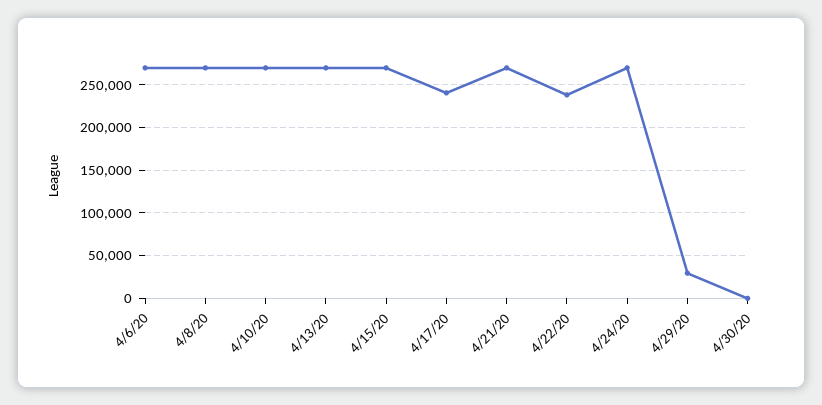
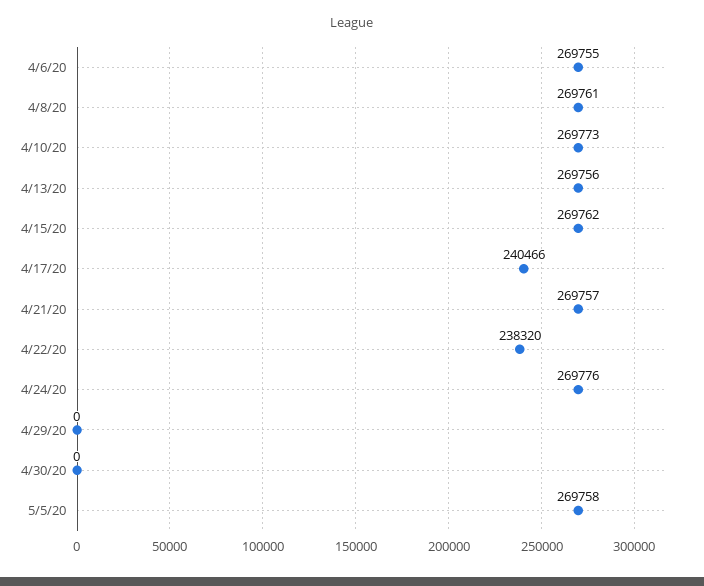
4/29/20: 30000 -> 0
5/5/20: none -> 269758

